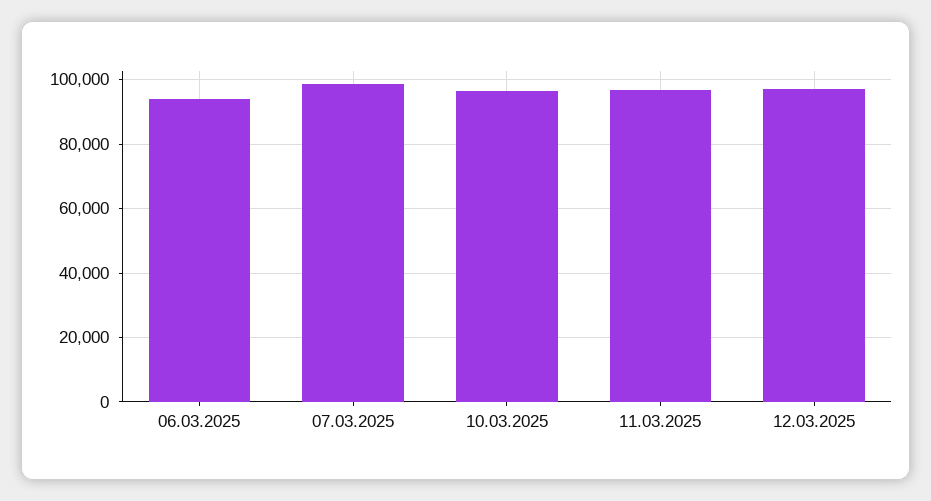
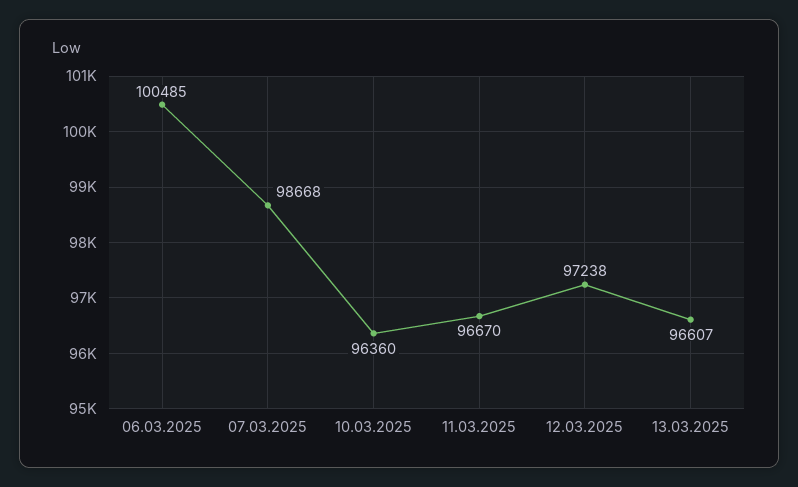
06.03.2025: 94000 -> 100485
13.03.2025: none -> 96607

